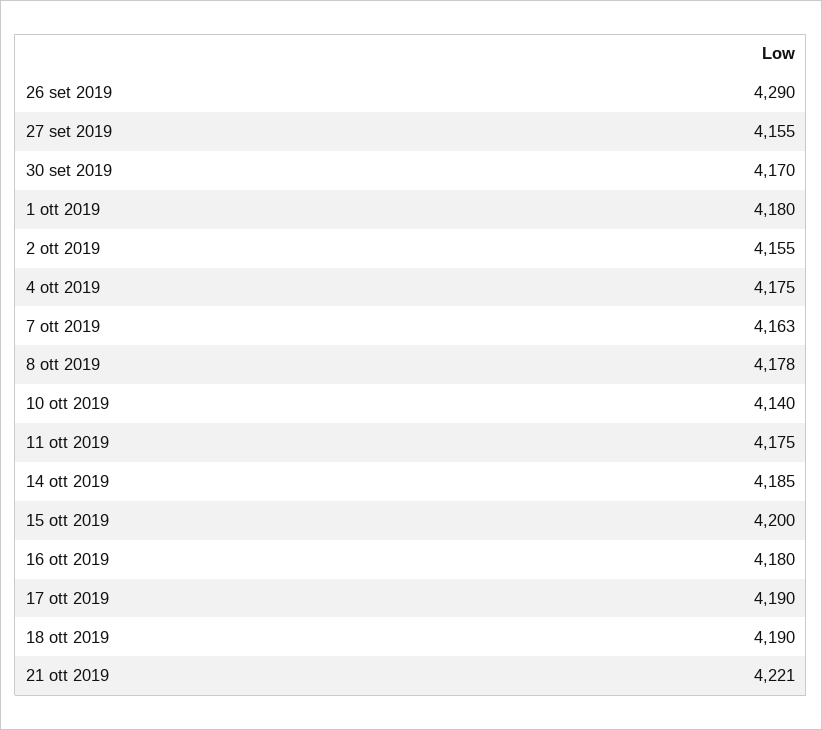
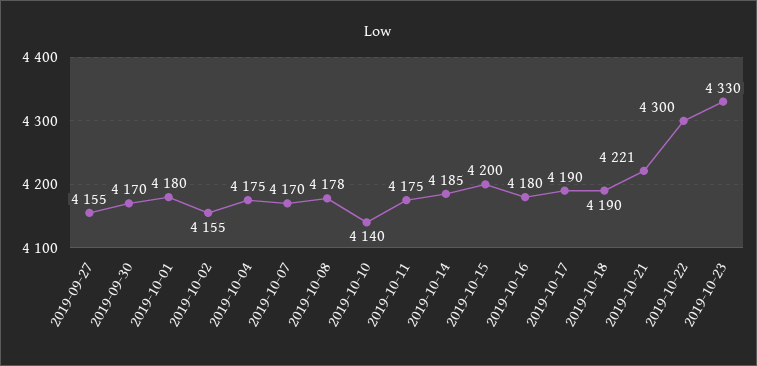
26 set 2019: 4290 -> none
7 ott 2019: 4163 -> 4170
2019-10-22: none -> 4300
2019-10-23: none -> 4330

